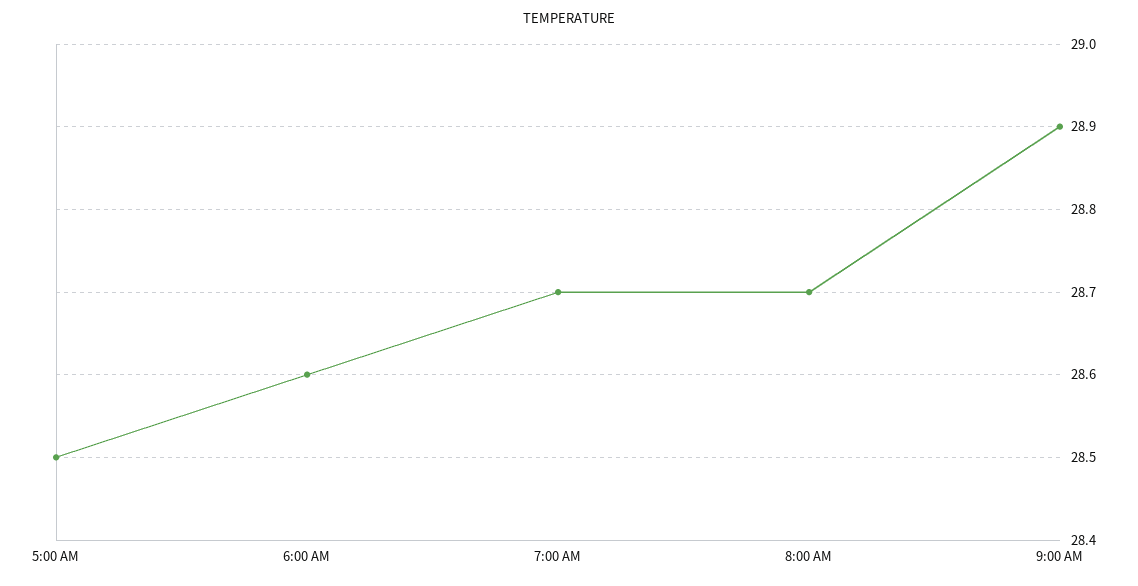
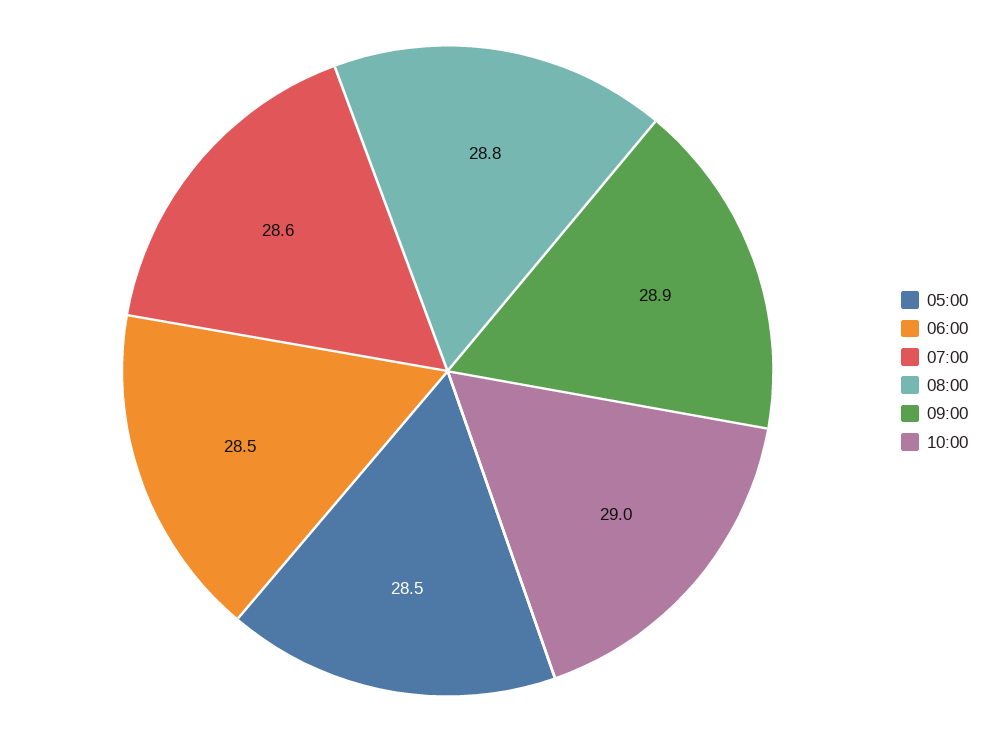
6:00 AM: 28.6 -> 28.5
7:00 AM: 28.7 -> 28.6
8:00 AM: 28.7 -> 28.8
10:00: none -> 29

